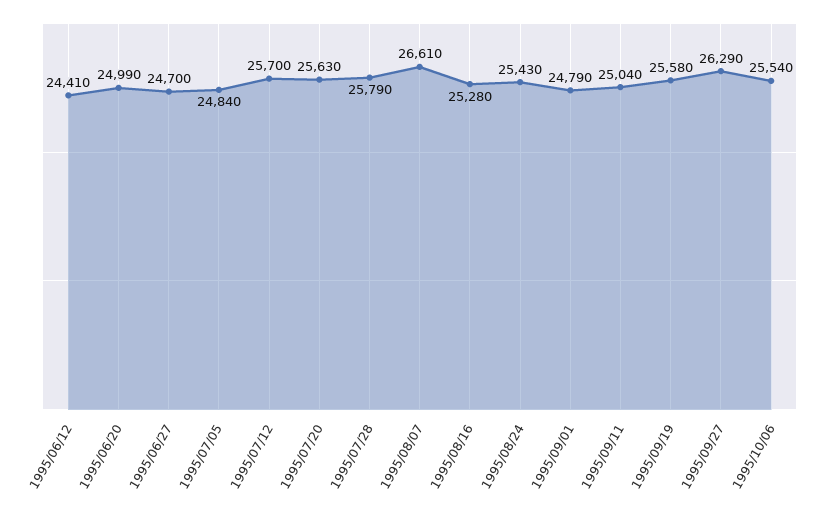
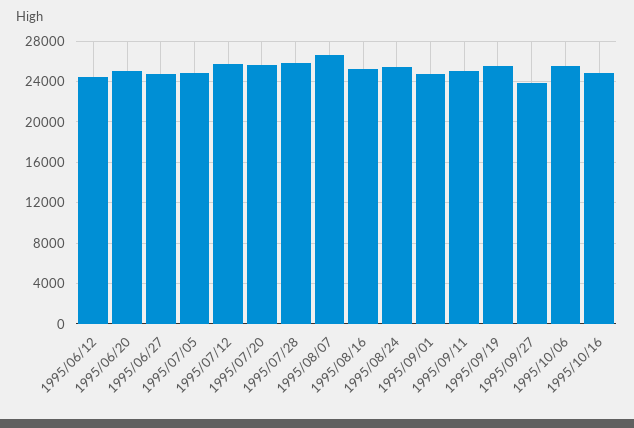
1995/09/27: 26290 -> 24000
1995/10/16: none -> 25000

